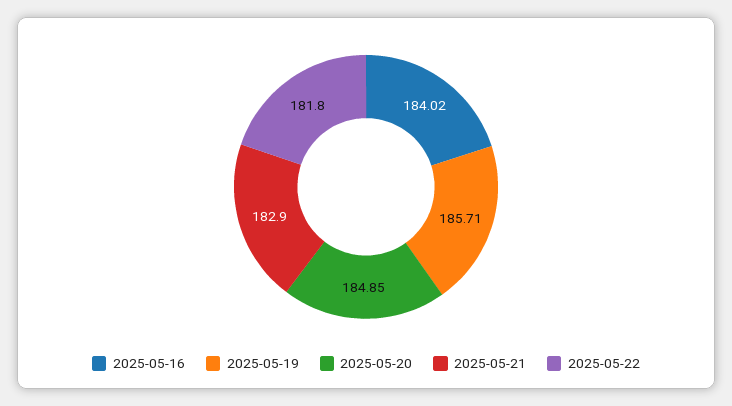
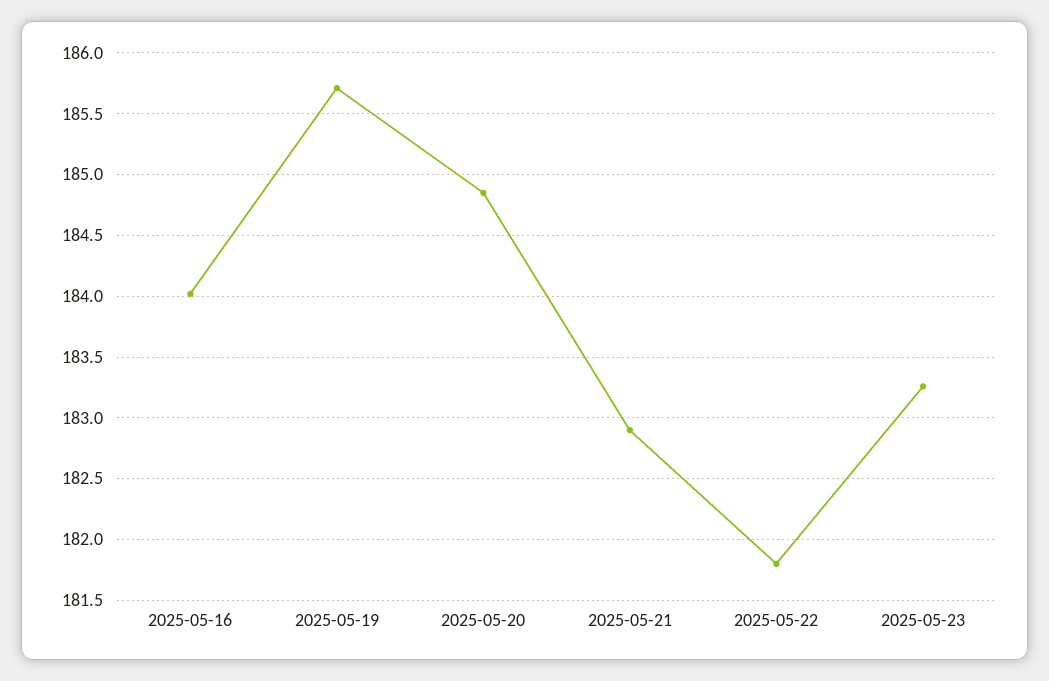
2025-05-23: none -> 183.25

